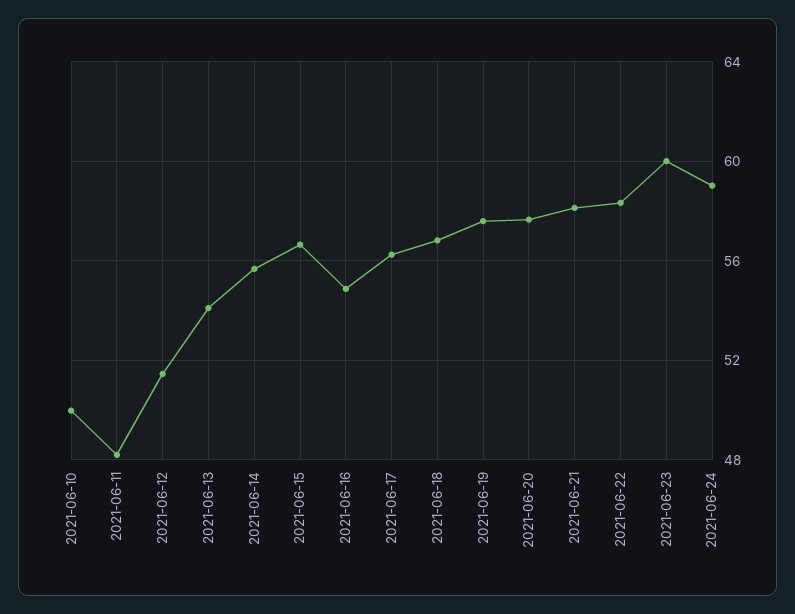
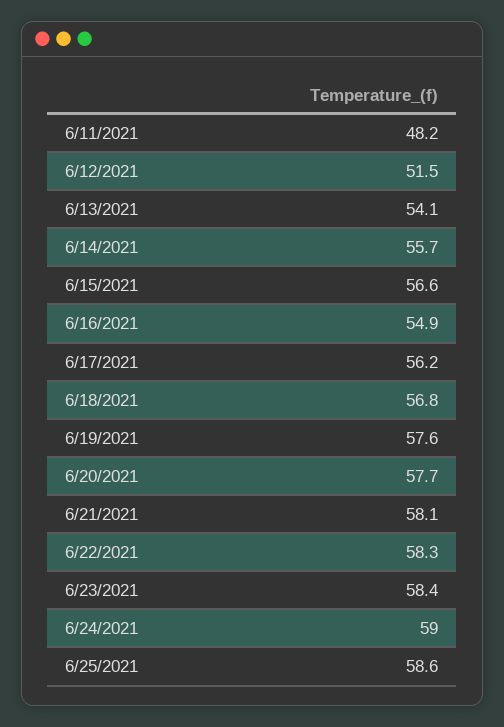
2021-06-10: 50 -> none
2021-06-23: 60 -> 58.4
6/25/2021: none -> 58.6

